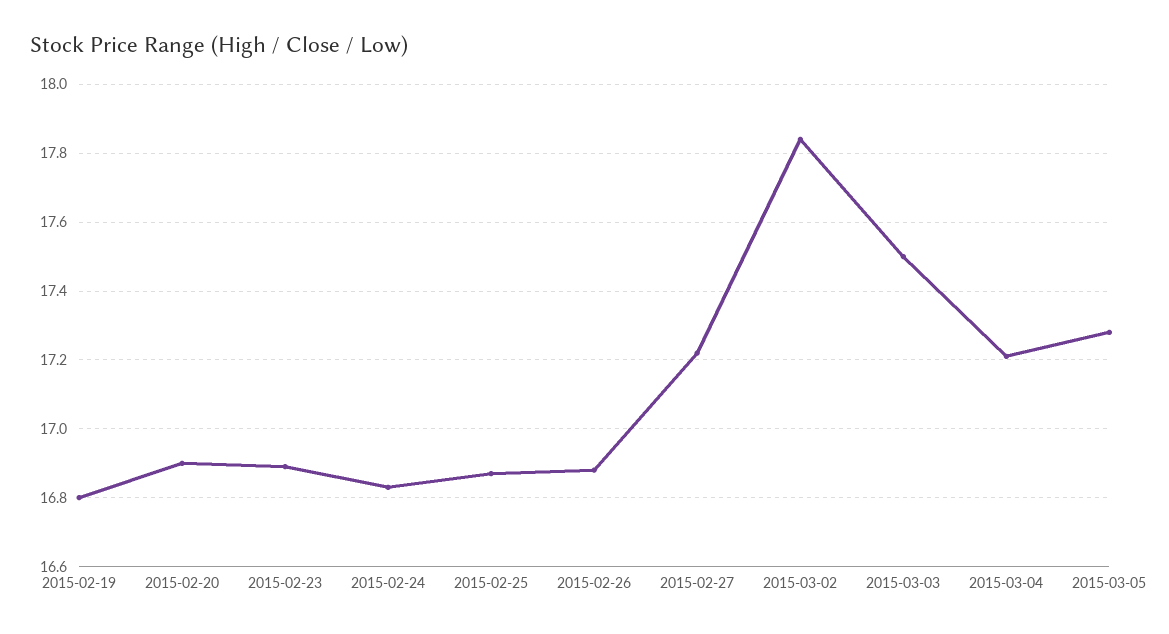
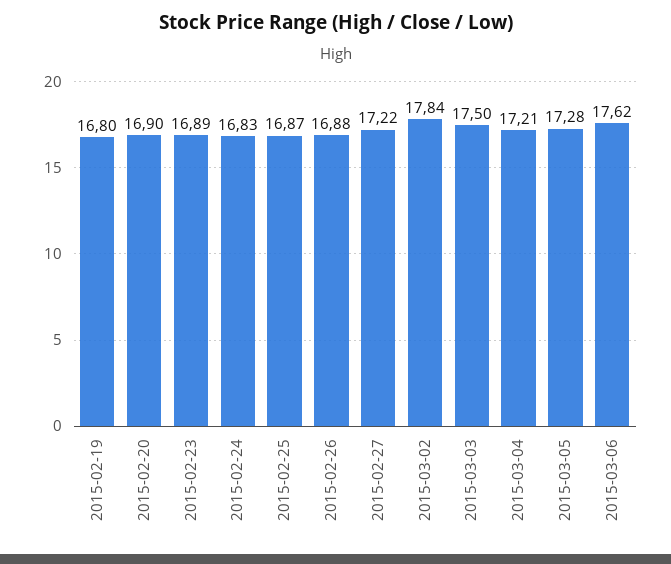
2015-03-06: none -> 17.62

